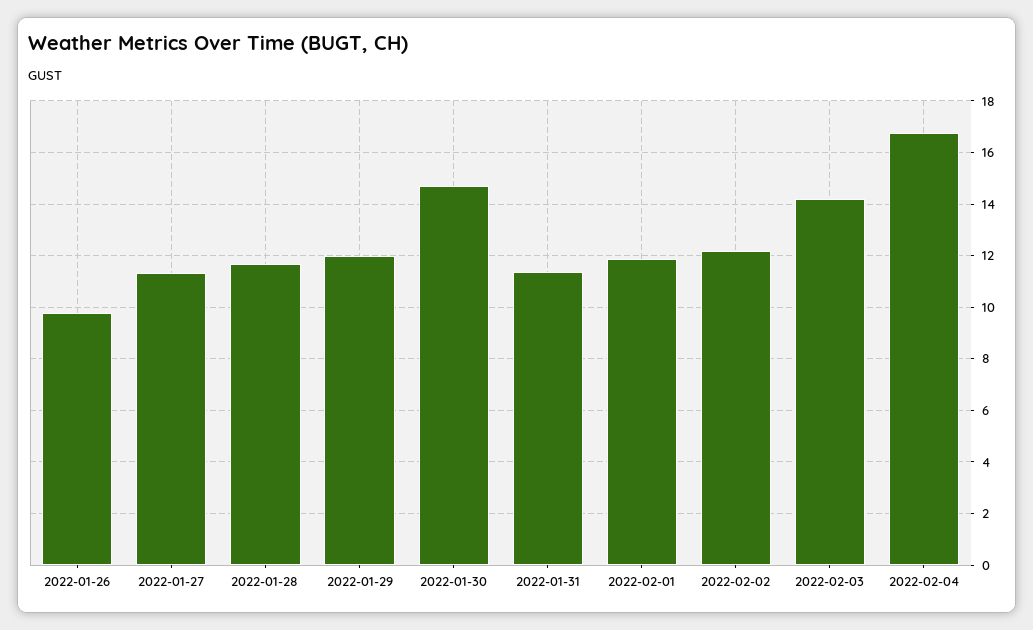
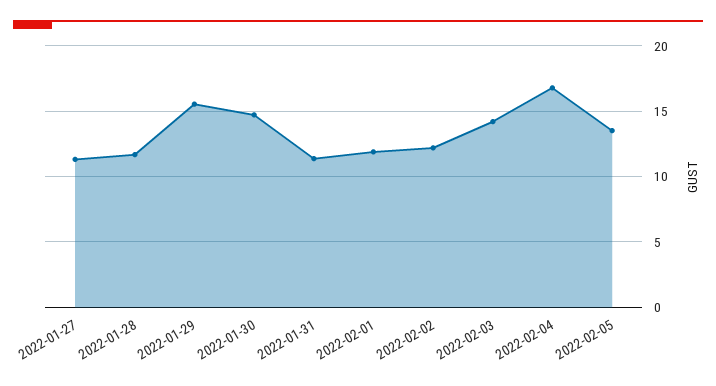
2022-01-26: 9.75 -> none
2022-01-29: 12 -> 15.5
2022-02-05: none -> 13.5

